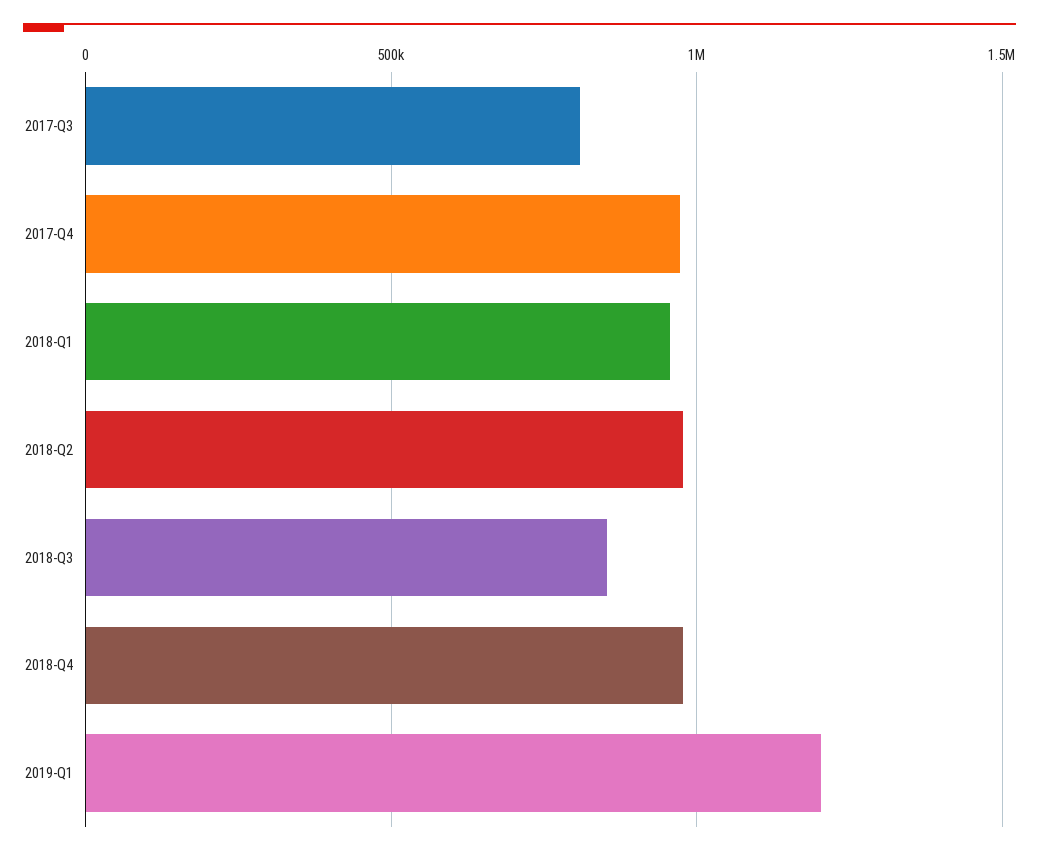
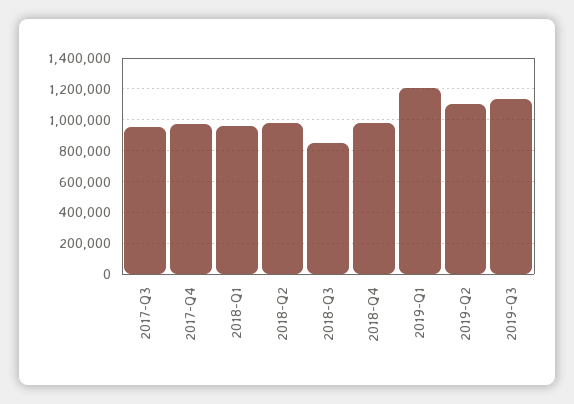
2017-Q3: 800000 -> 950000
2019-Q2: none -> 1100000
2019-Q3: none -> 1150000

